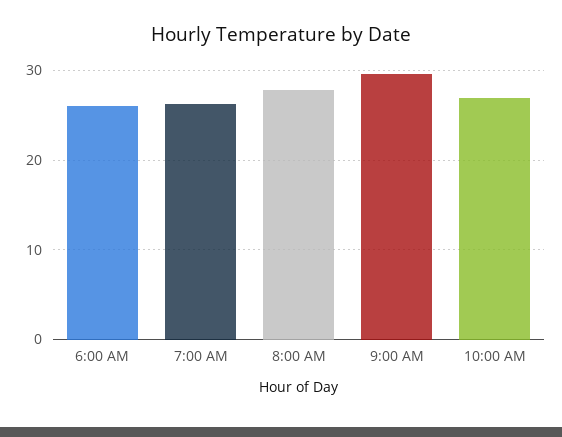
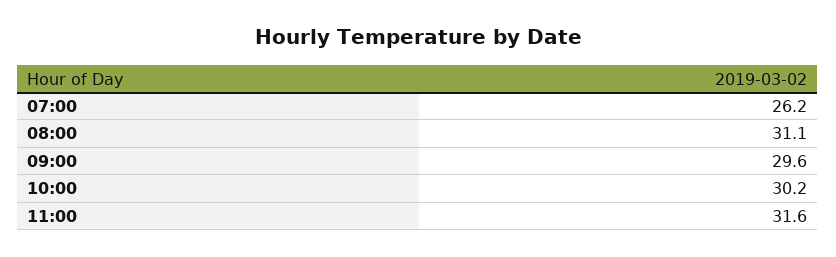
6:00 AM: 26 -> none
8:00 AM: 28 -> 31.1
10:00 AM: 27 -> 30.2
11:00: none -> 31.6

